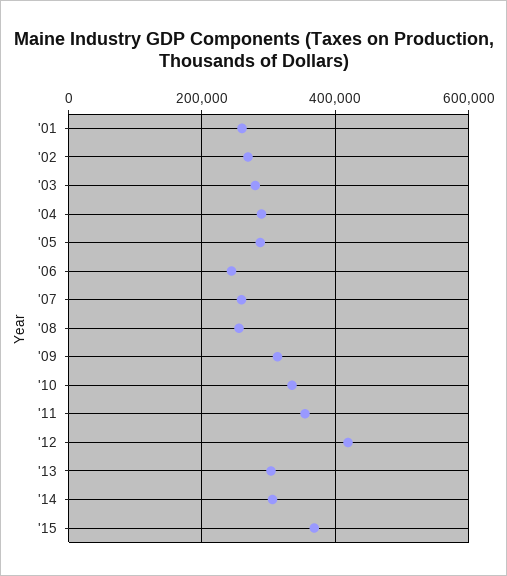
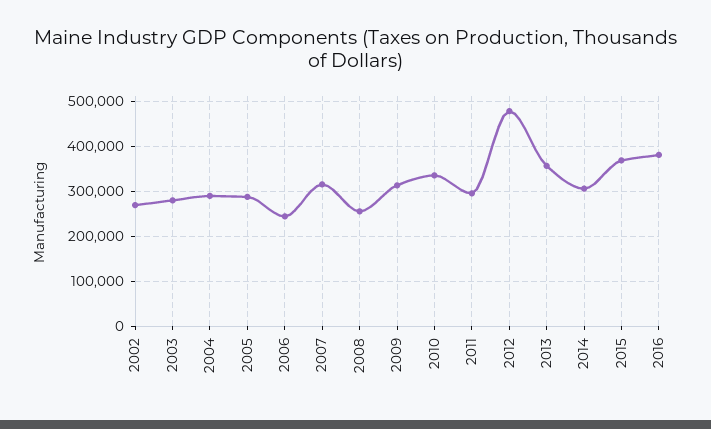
'01: 260000 -> none
'07: 260000 -> 320000
'11: 360000 -> 300000
'12: 420000 -> 480000
'13: 300000 -> 360000
2016: none -> 380000

